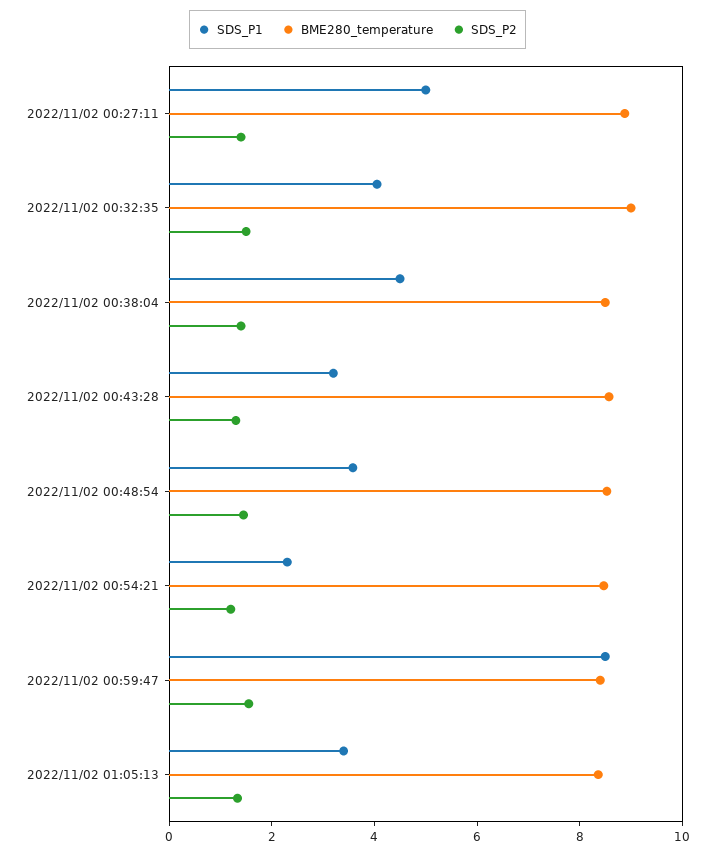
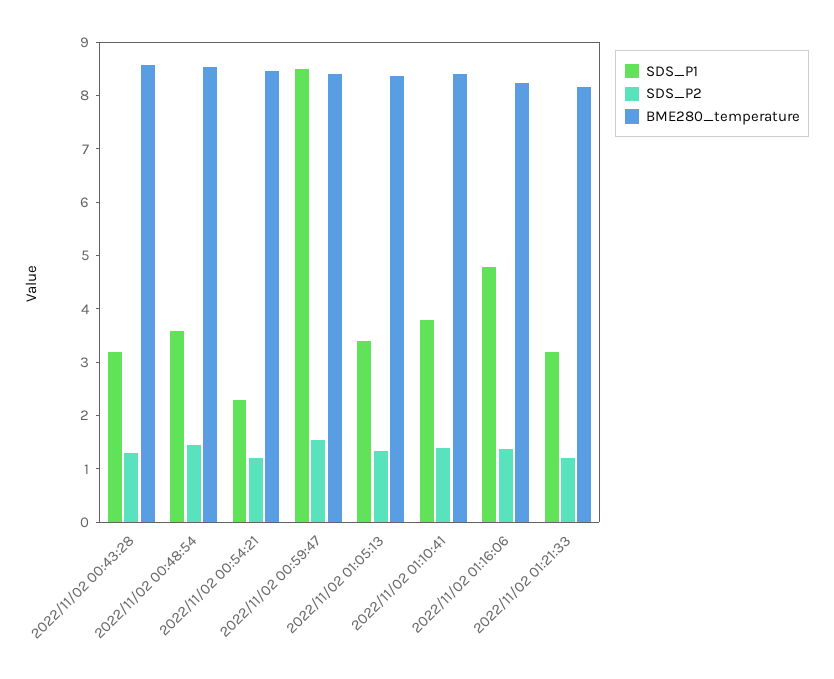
SDS_P1, 2022/11/02 00:27:11: 5 -> none
BME280_temperature, 2022/11/02 00:27:11: 9 -> none
SDS_P2, 2022/11/02 00:27:11: 1.5 -> none
SDS_P1, 2022/11/02 00:32:35: 4 -> none
BME280_temperature, 2022/11/02 00:32:35: 9 -> none
SDS_P2, 2022/11/02 00:32:35: 1.5 -> none
SDS_P1, 2022/11/02 00:38:04: 4.5 -> none
BME280_temperature, 2022/11/02 00:38:04: 8.5 -> none
SDS_P2, 2022/11/02 00:38:04: 1.5 -> none
SDS_P1, 2022/11/02 01:10:41: none -> 3.8
SDS_P2, 2022/11/02 01:10:41: none -> 1.4
BME280_temperature, 2022/11/02 01:10:41: none -> 8.4
SDS_P1, 2022/11/02 01:16:06: none -> 4.8
SDS_P2, 2022/11/02 01:16:06: none -> 1.4
BME280_temperature, 2022/11/02 01:16:06: none -> 8.2
SDS_P1, 2022/11/02 01:21:33: none -> 3.2
SDS_P2, 2022/11/02 01:21:33: none -> 1.2
BME280_temperature, 2022/11/02 01:21:33: none -> 8.2

